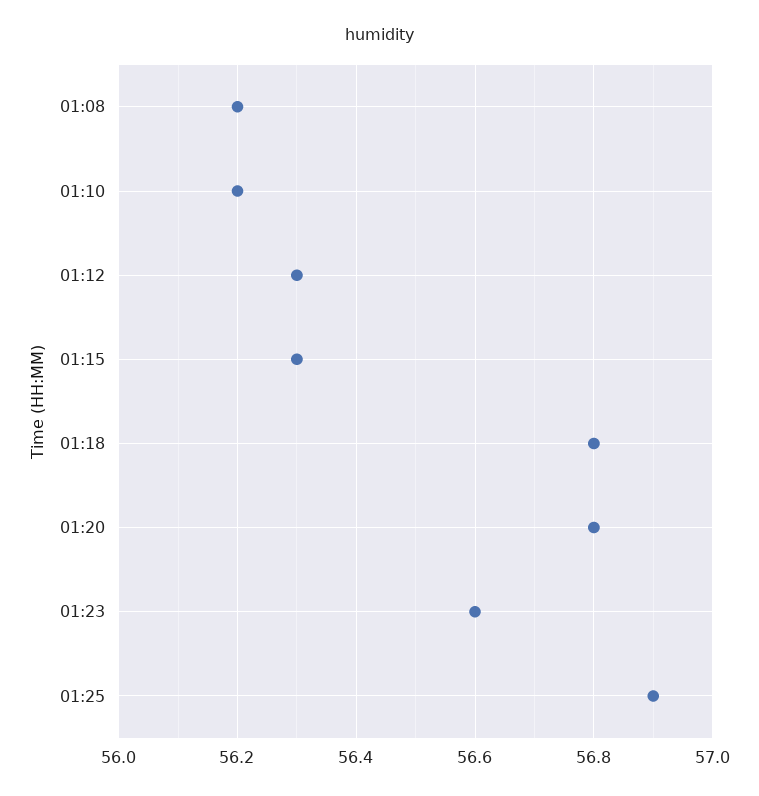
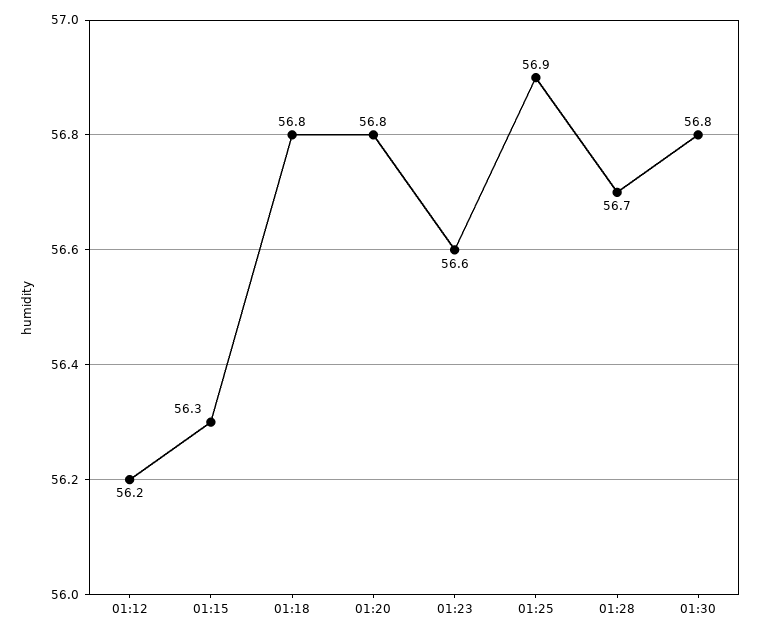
01:08: 56.2 -> none
01:10: 56.2 -> none
01:12: 56.3 -> 56.2
01:28: none -> 56.7
01:30: none -> 56.8

